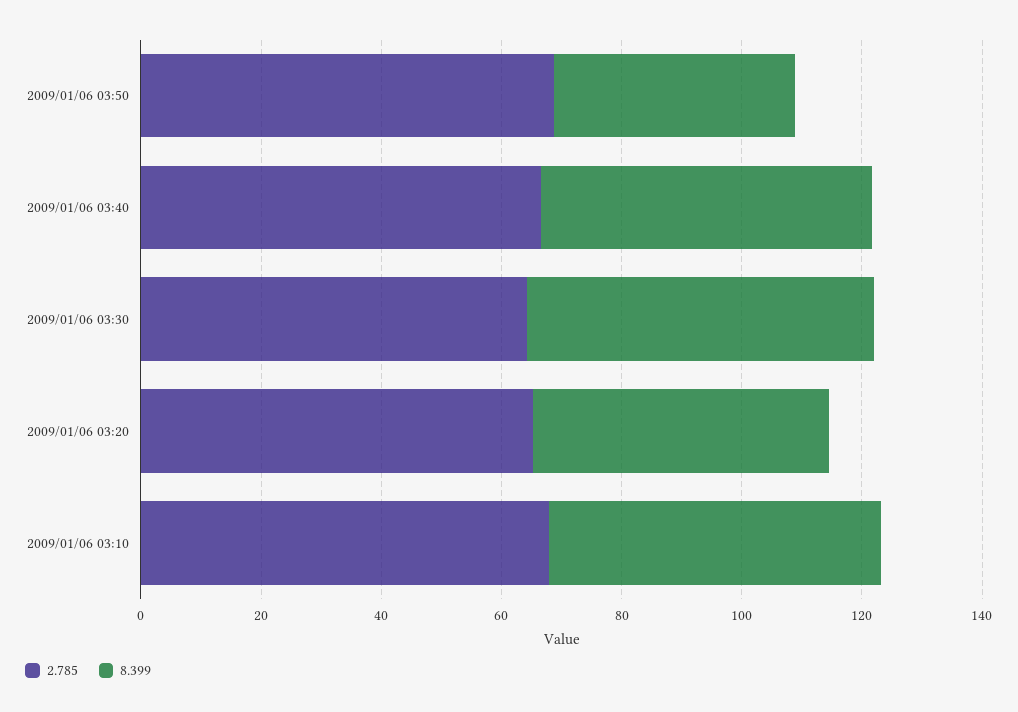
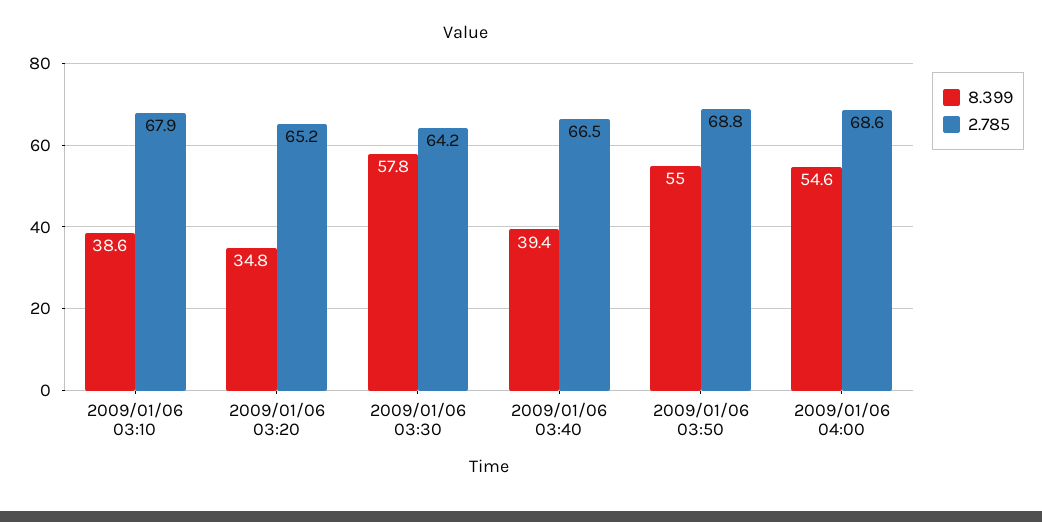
8.399, 2009/01/06 03:50: 40 -> 55
8.399, 2009/01/06 03:40: 55 -> 39.4
8.399, 2009/01/06 03:20: 50 -> 34.8
8.399, 2009/01/06 03:10: 55 -> 38.6
8.399, 2009/01/06 04:00: none -> 54.6
2.785, 2009/01/06 04:00: none -> 68.6

